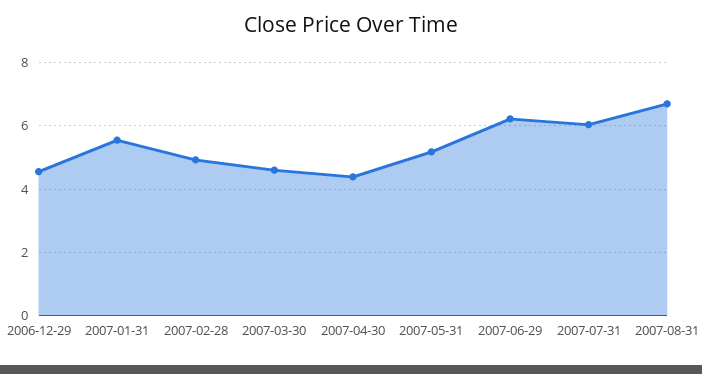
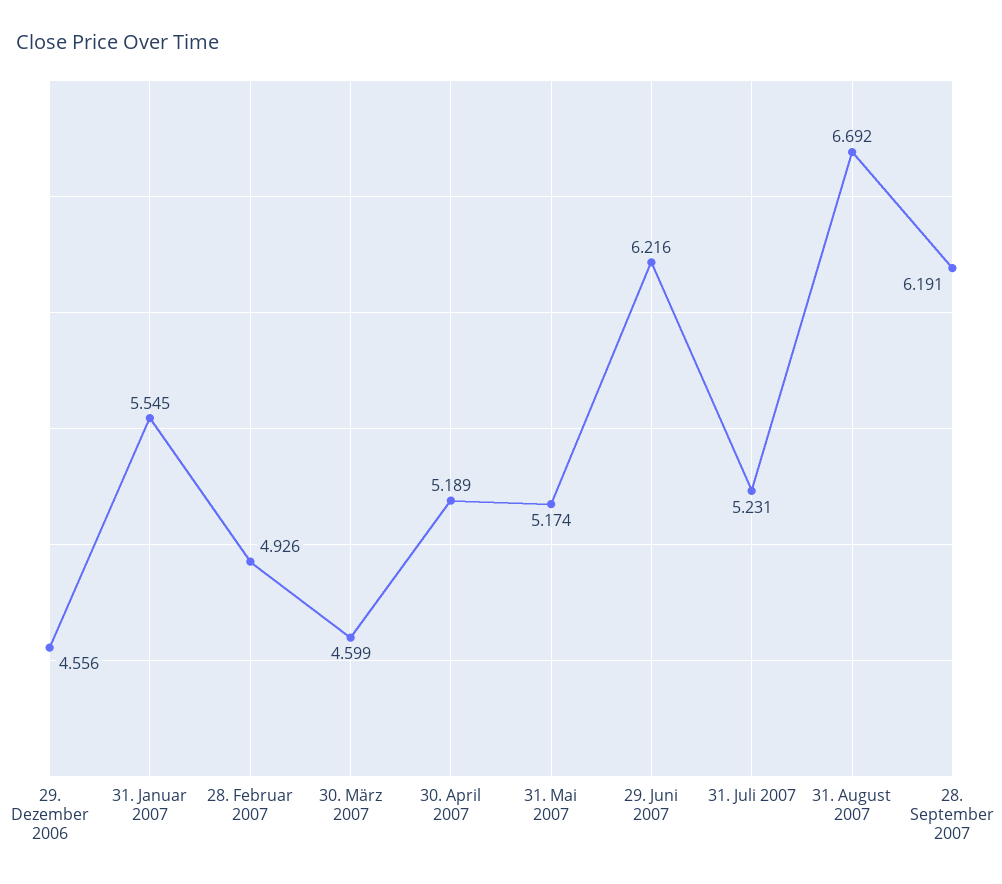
2007-04-30: 4.4 -> 5.189
2007-07-31: 6 -> 5.231
28. September 2007: none -> 6.191

